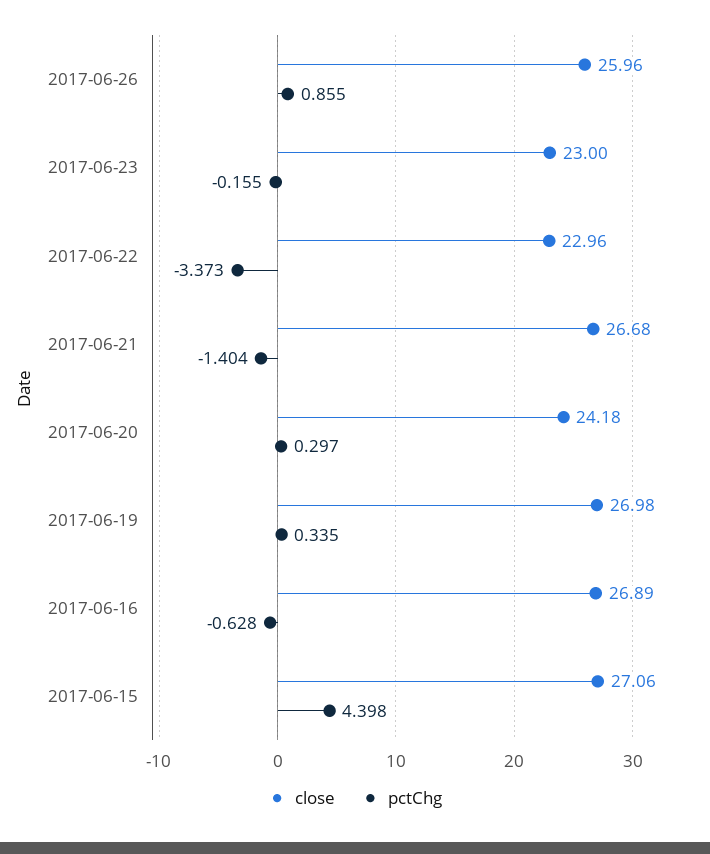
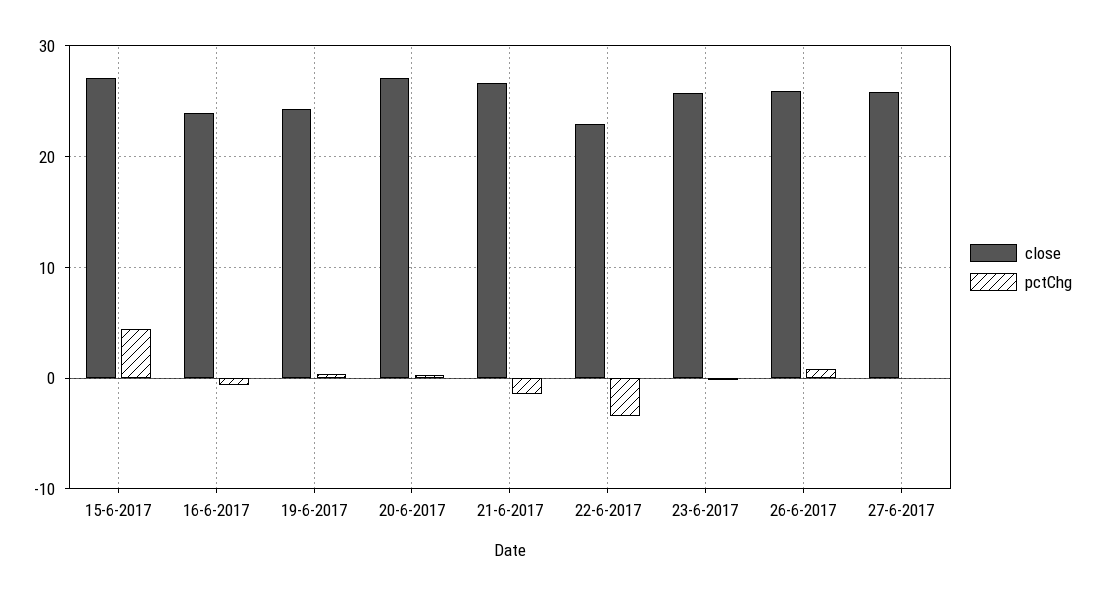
close, 2017-06-23: 23 -> 26
close, 2017-06-20: 24.18 -> 27
close, 2017-06-19: 26.98 -> 24
close, 2017-06-16: 26.89 -> 24
close, 27-6-2017: none -> 26
pctChg, 27-6-2017: none -> 0

